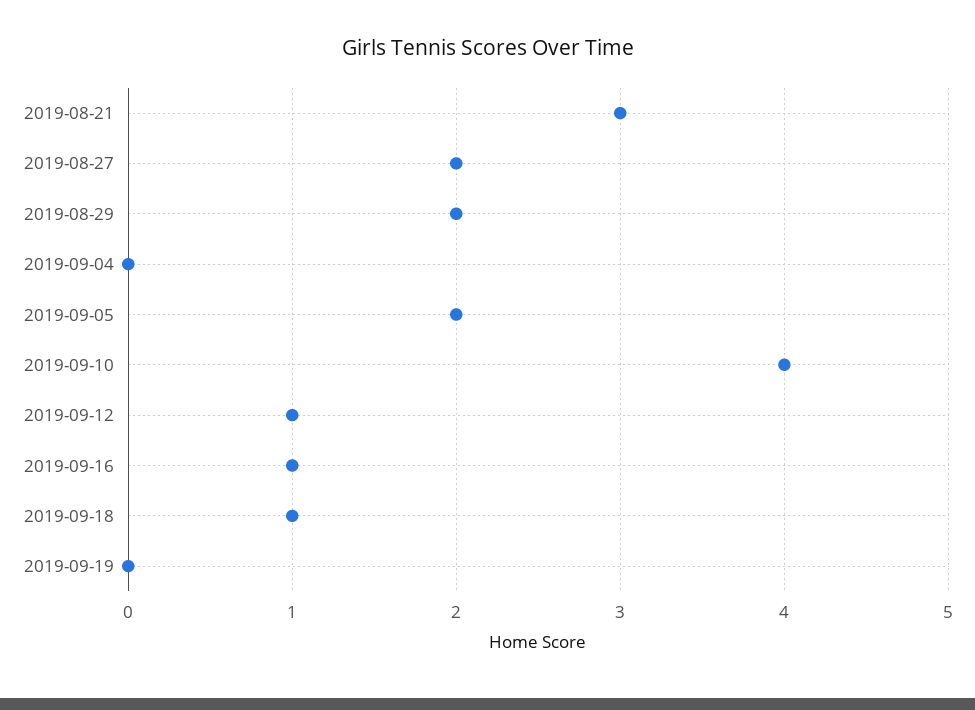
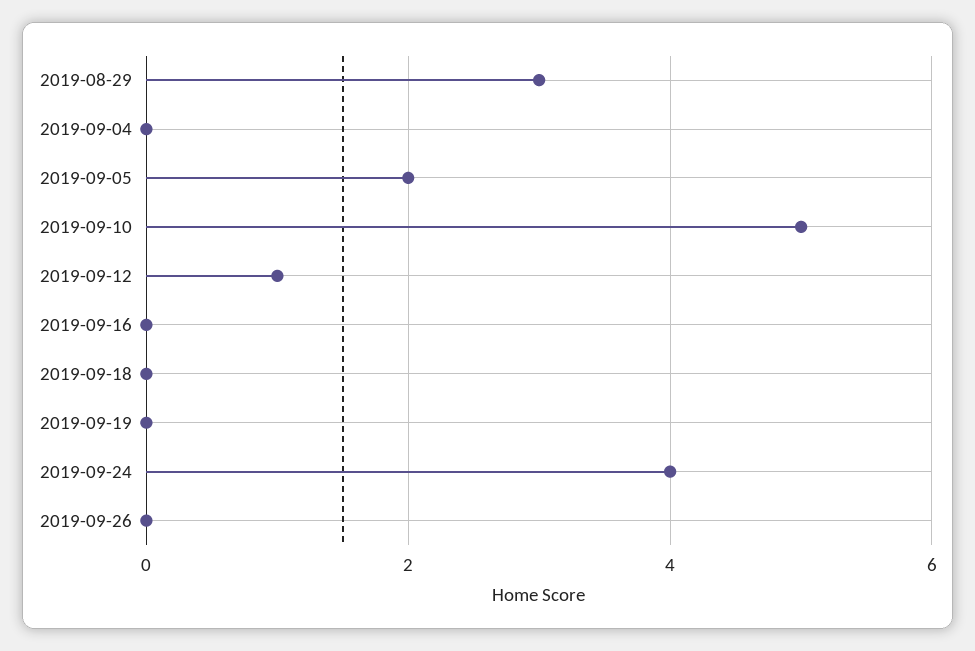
2019-08-21: 3 -> none
2019-08-27: 2 -> none
2019-08-29: 2 -> 3
2019-09-10: 4 -> 5
2019-09-16: 1 -> 0
2019-09-18: 1 -> 0
2019-09-24: none -> 4
2019-09-26: none -> 0

